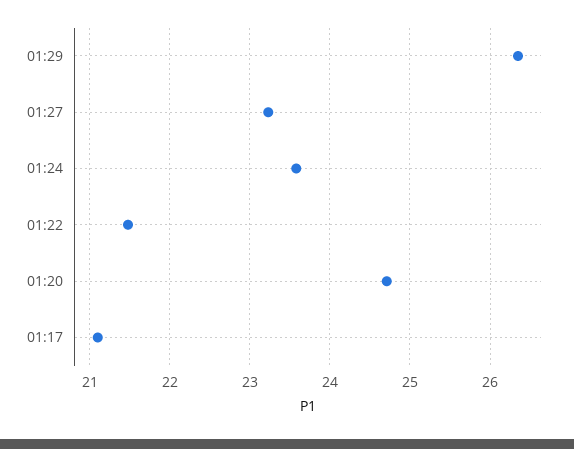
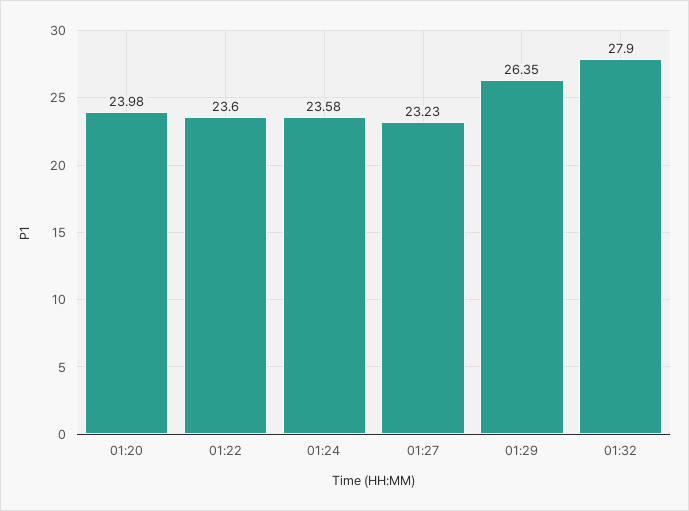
01:22: 21.5 -> 23.6
01:20: 24.7 -> 23.98
01:17: 21.1 -> none
01:32: none -> 27.9

